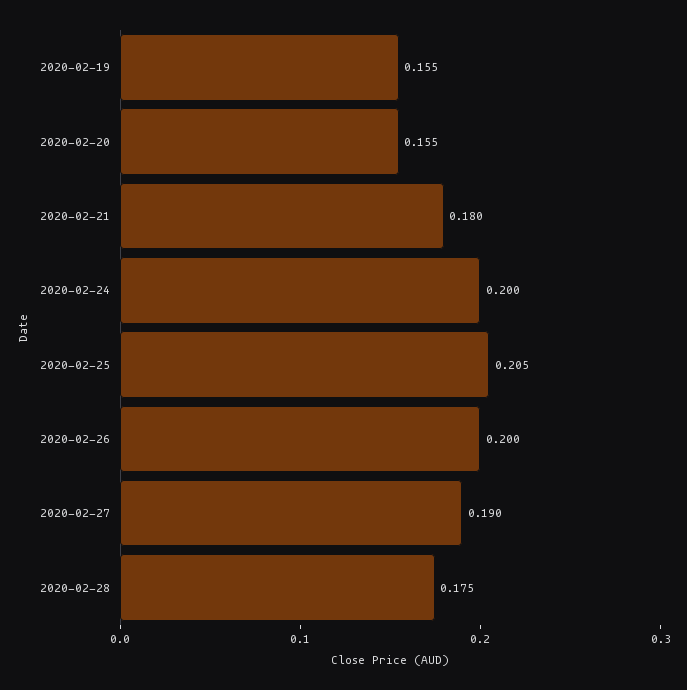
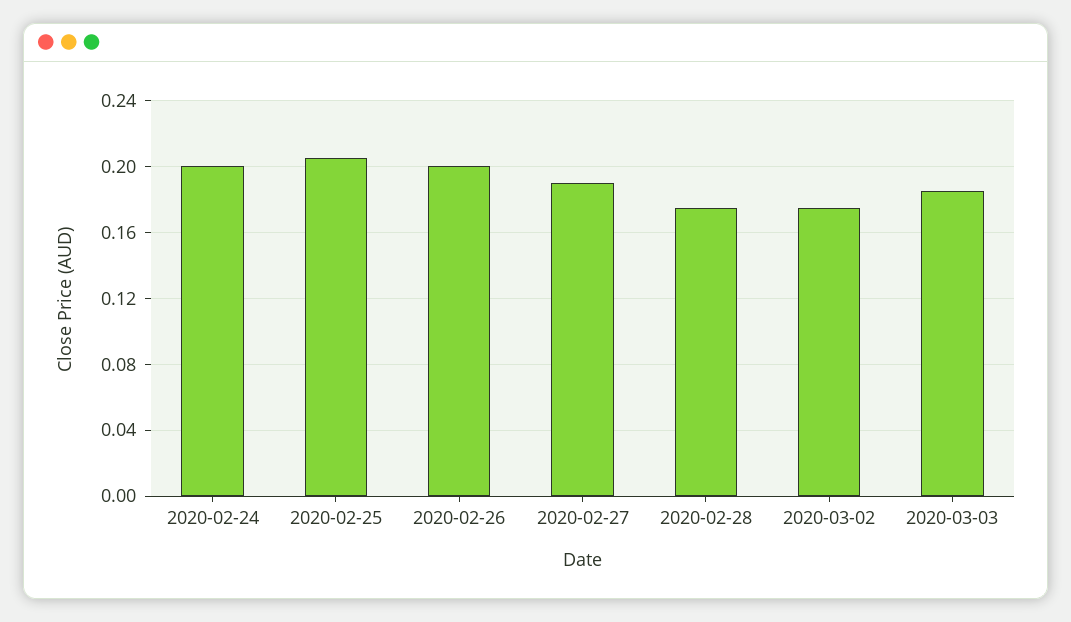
2020-02-19: 0.155 -> none
2020-02-20: 0.155 -> none
2020-02-21: 0.18 -> none
2020-03-02: none -> 0.175
2020-03-03: none -> 0.185

